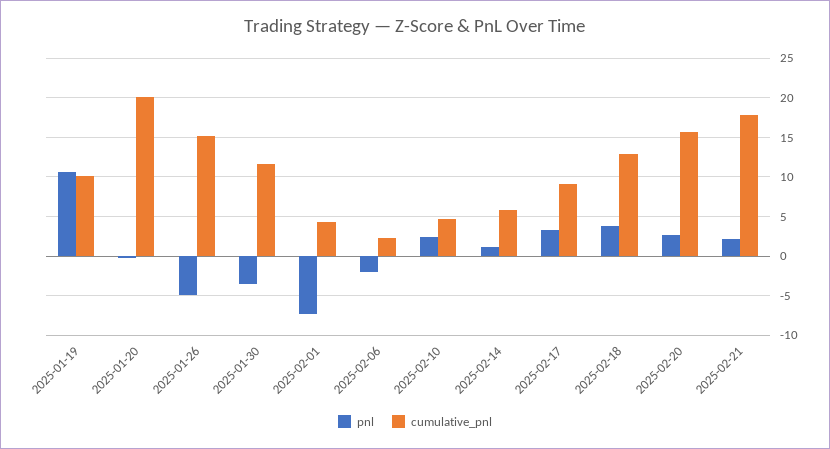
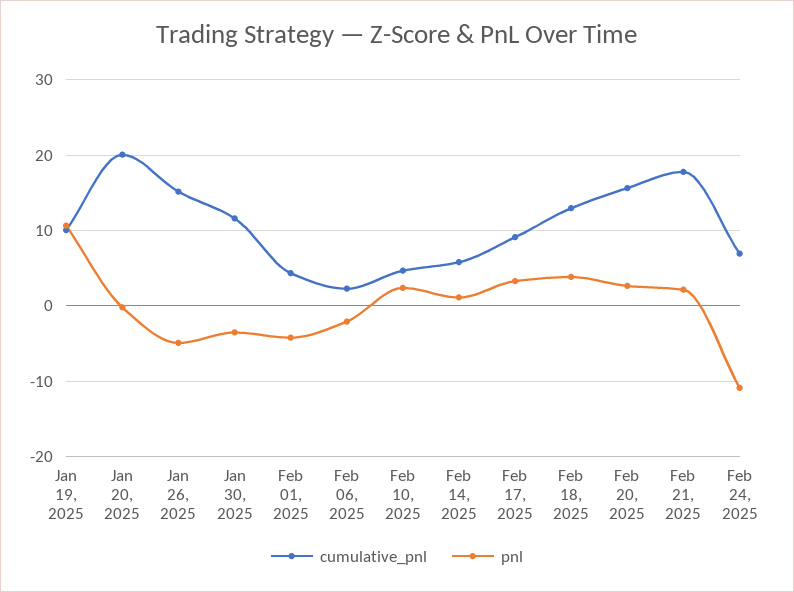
pnl, 2025-02-01: -7 -> -4
cumulative_pnl, Feb 24, 2025: none -> 7
pnl, Feb 24, 2025: none -> -11

